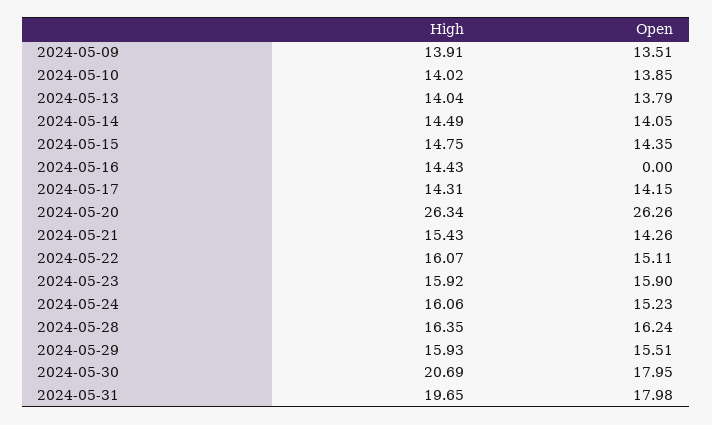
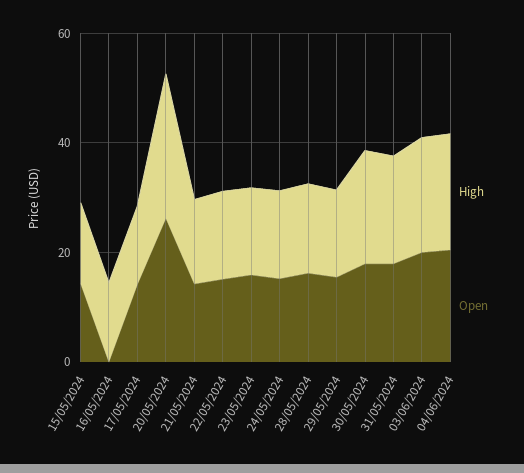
High, 2024-05-09: 13.91 -> none
Open, 2024-05-09: 13.51 -> none
High, 2024-05-10: 14.02 -> none
Open, 2024-05-10: 13.85 -> none
High, 2024-05-13: 14.04 -> none
Open, 2024-05-13: 13.79 -> none
High, 2024-05-14: 14.49 -> none
Open, 2024-05-14: 14.05 -> none
High, 03/06/2024: none -> 20
Open, 03/06/2024: none -> 20
High, 04/06/2024: none -> 20
Open, 04/06/2024: none -> 20

